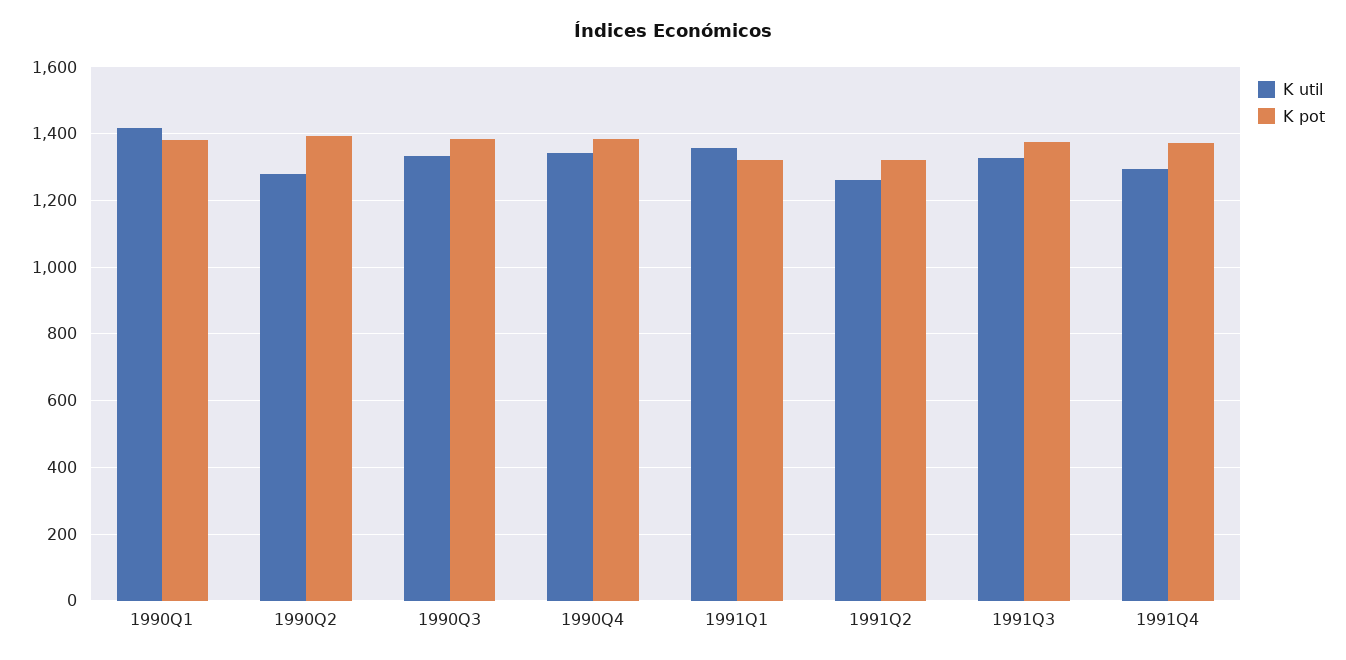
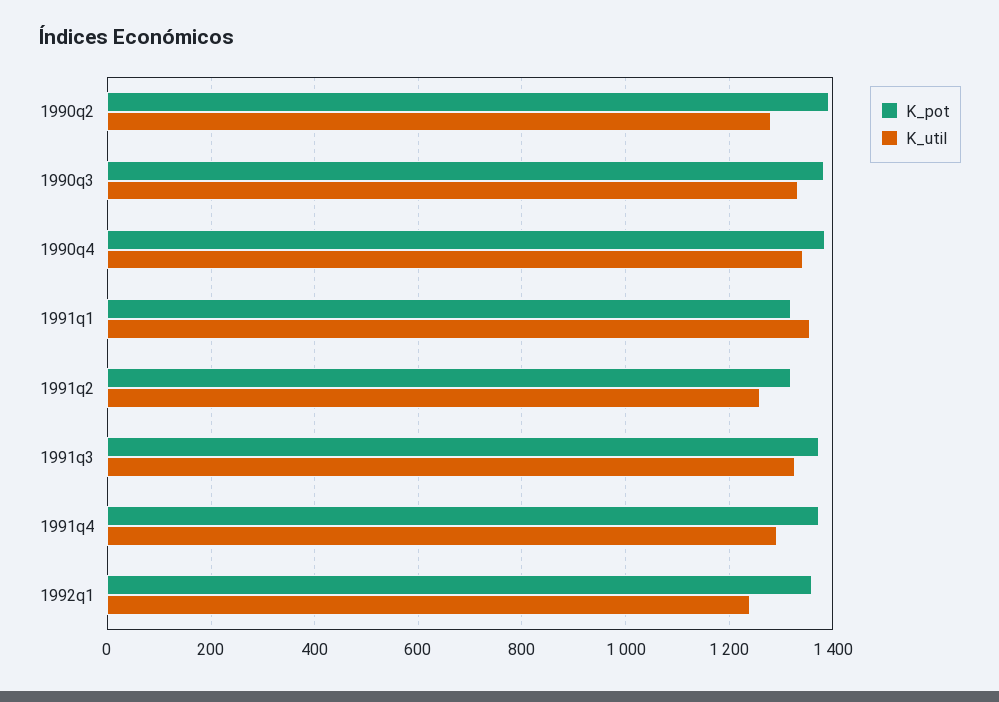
K util, 1990Q1: 1420 -> none
K pot, 1990Q1: 1380 -> none
K pot, 1992q1: none -> 1360
K util, 1992q1: none -> 1240

